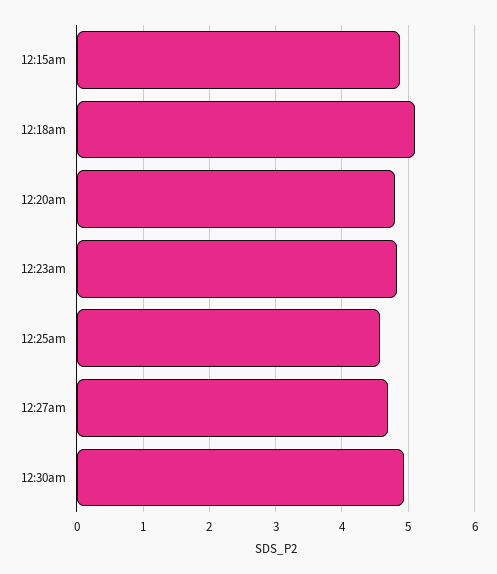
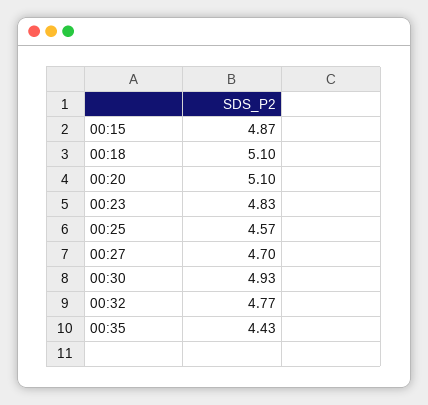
12:20am: 4.8 -> 5.1
00:32: none -> 4.77
00:35: none -> 4.43

